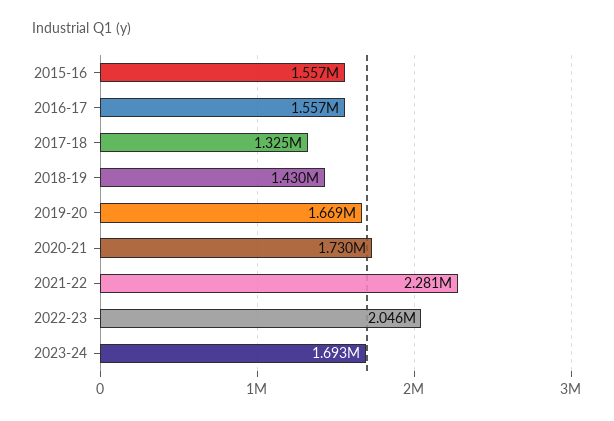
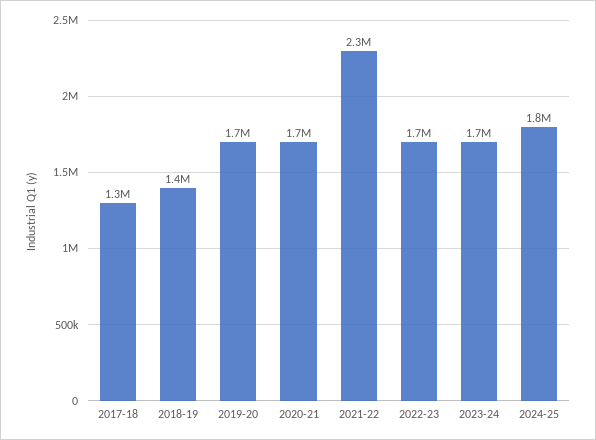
2015-16: 1557000 -> none
2016-17: 1557000 -> none
2022-23: 2046000 -> 1700000
2024-25: none -> 1800000

